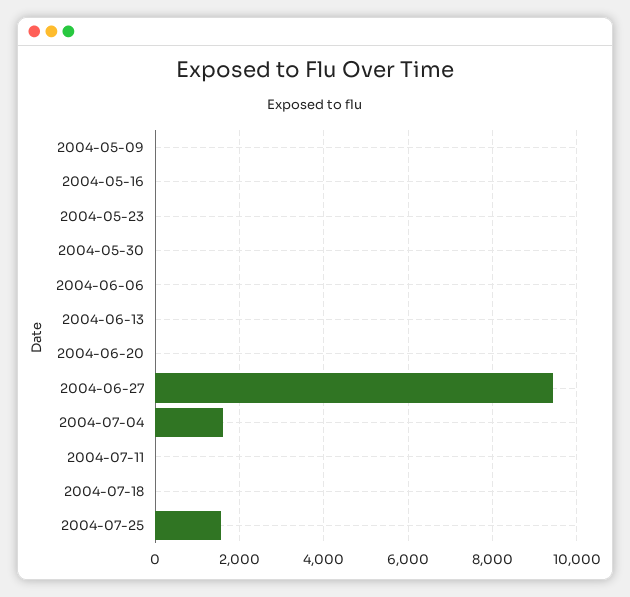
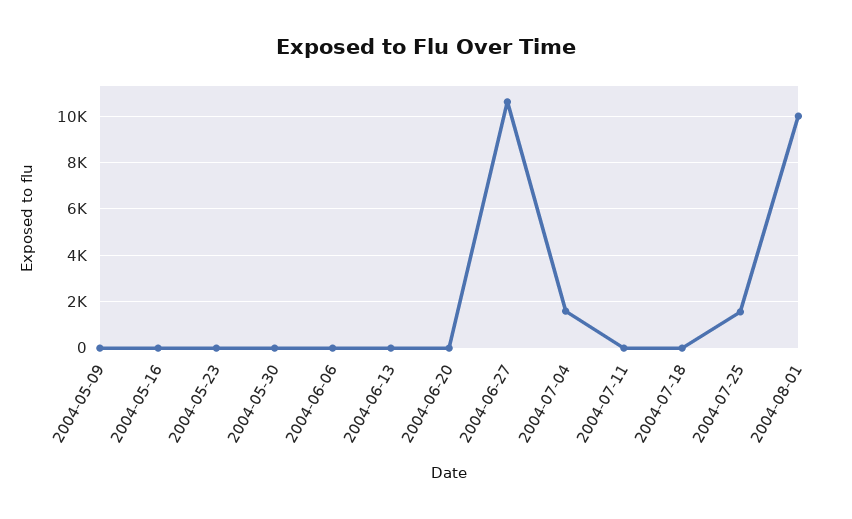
2004-06-27: 9400 -> 10500
2004-08-01: none -> 10000

